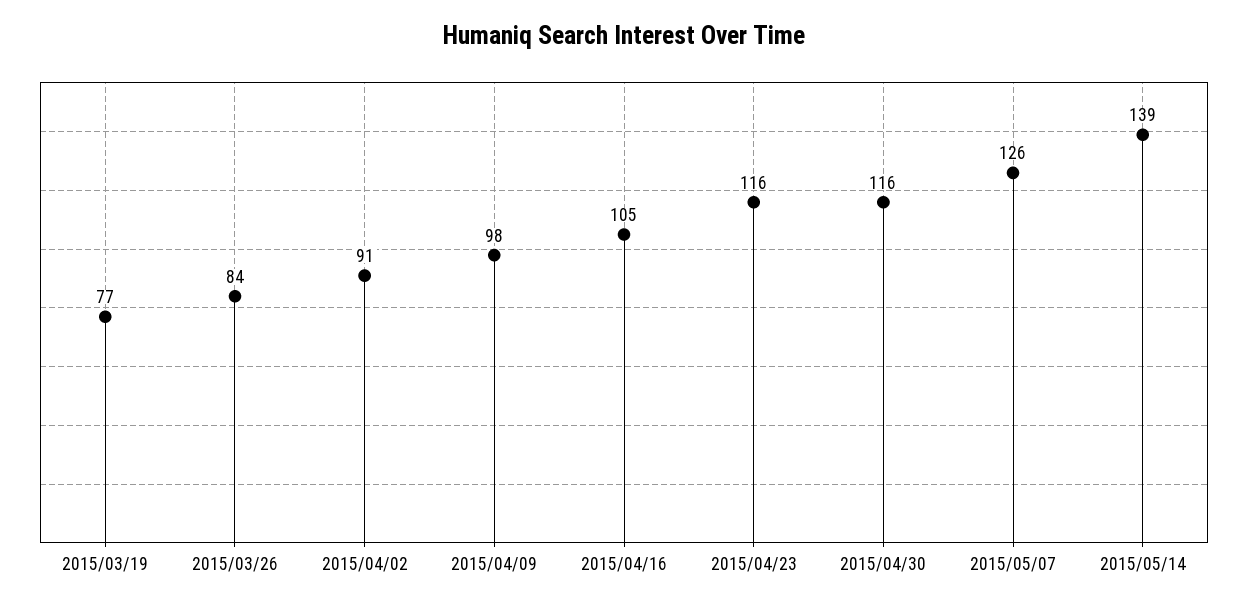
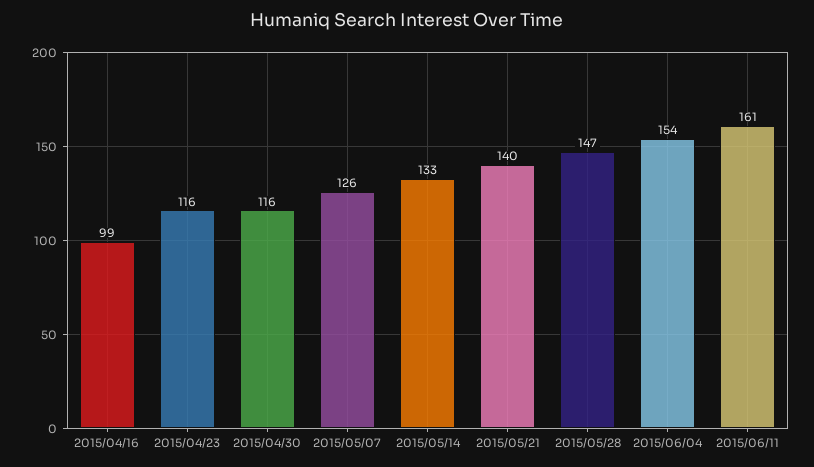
2015/03/19: 77 -> none
2015/03/26: 84 -> none
2015/04/02: 91 -> none
2015/04/09: 98 -> none
2015/04/16: 105 -> 99
2015/05/14: 139 -> 133
2015/05/21: none -> 140
2015/05/28: none -> 147
2015/06/04: none -> 154
2015/06/11: none -> 161

